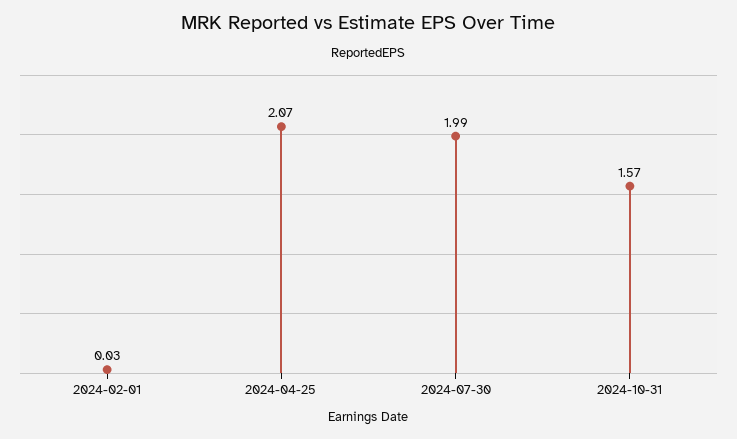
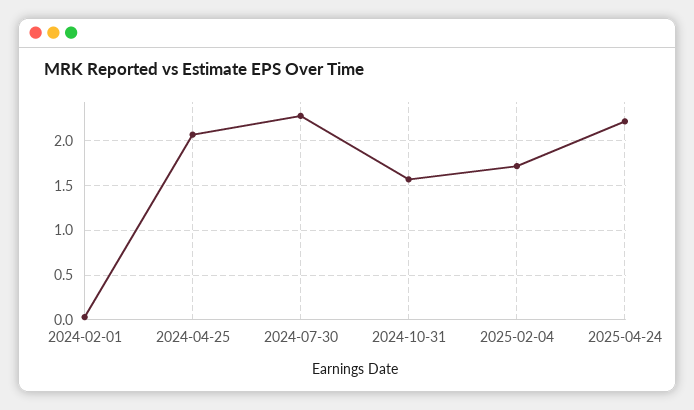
2024-07-30: 1.99 -> 2.3
2025-02-04: none -> 1.7
2025-04-24: none -> 2.2

